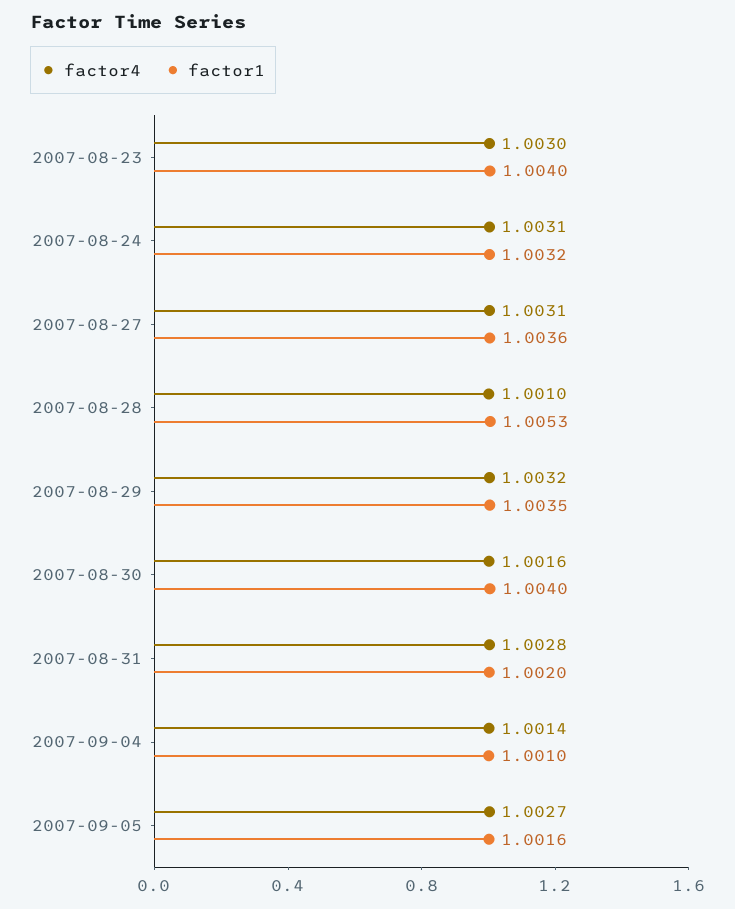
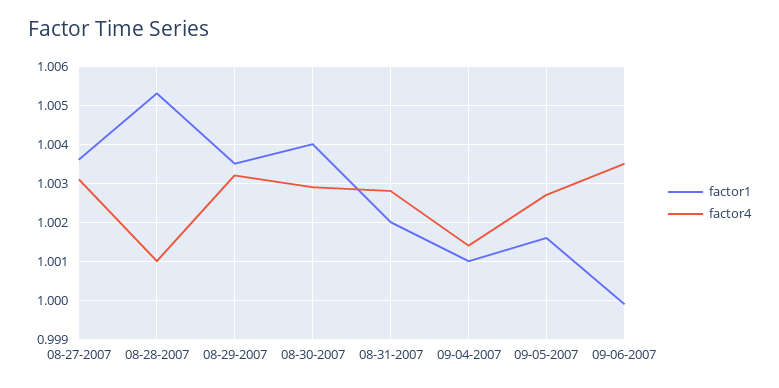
factor4, 2007-08-23: 1.003 -> none
factor1, 2007-08-23: 1.004 -> none
factor4, 2007-08-24: 1.0031 -> none
factor1, 2007-08-24: 1.0032 -> none
factor4, 2007-08-30: 1.0016 -> 1.003
factor1, 09-06-2007: none -> 1
factor4, 09-06-2007: none -> 1.0035

